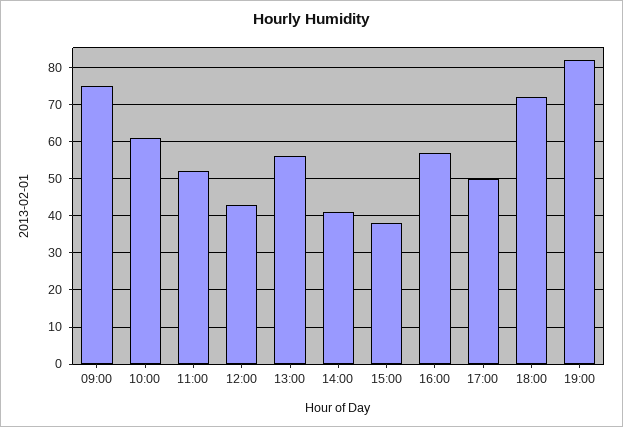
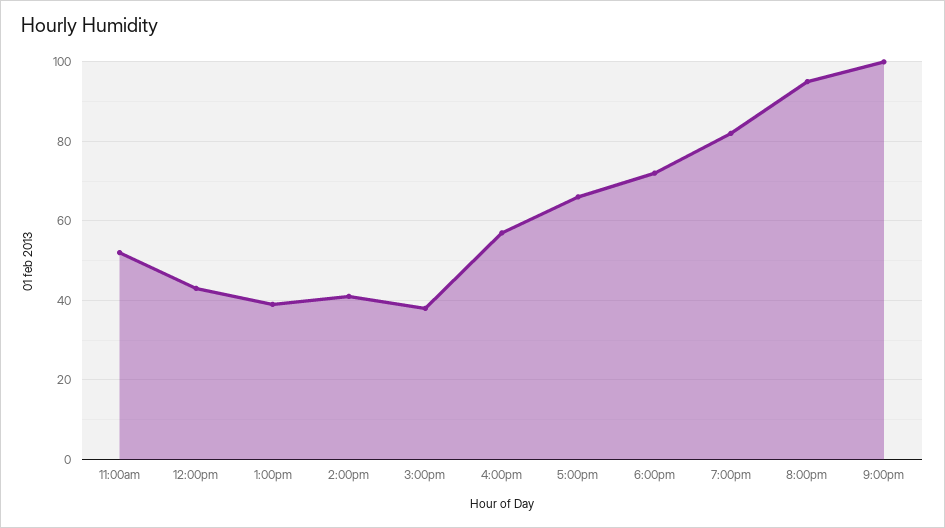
09:00: 75 -> none
10:00: 60 -> none
13:00: 55 -> 40
17:00: 50 -> 65
8:00pm: none -> 95
9:00pm: none -> 100

